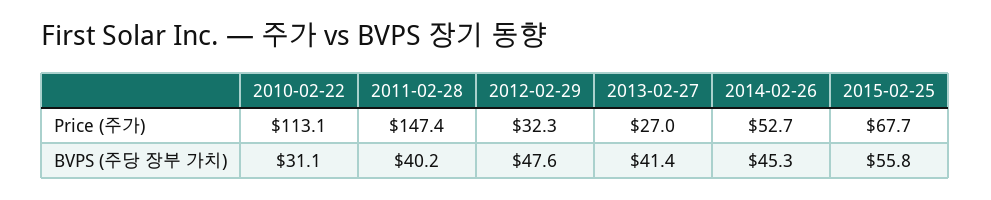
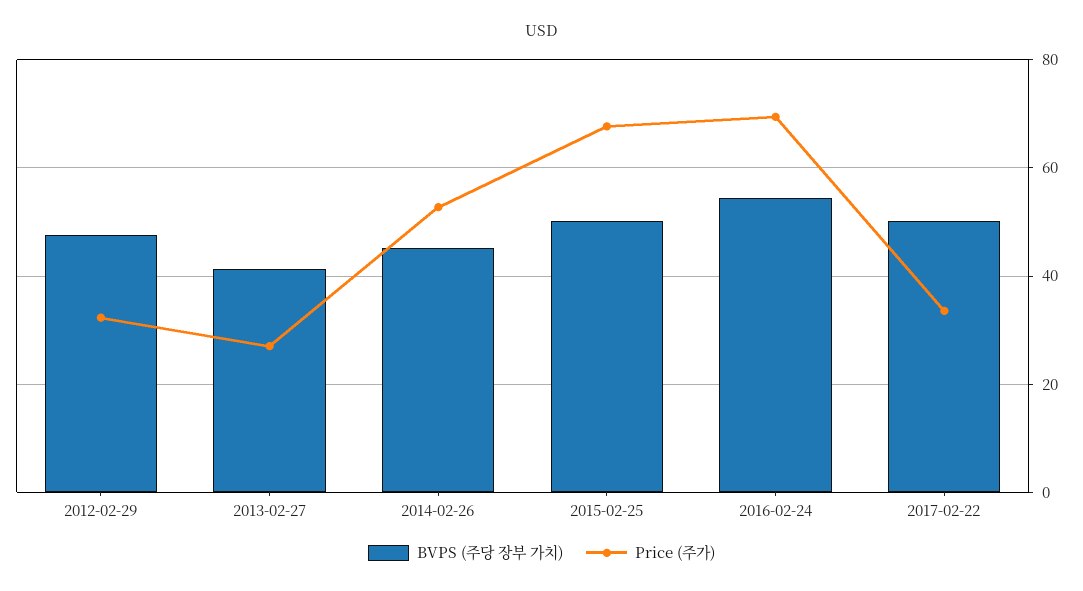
Price (주가), 2010-02-22: 113.1 -> none
Price (주가), 2011-02-28: 147.4 -> none
BVPS (주당 장부 가치), 2010-02-22: 31.1 -> none
BVPS (주당 장부 가치), 2011-02-28: 40.2 -> none
BVPS (주당 장부 가치), 2015-02-25: 55.8 -> 50
BVPS (주당 장부 가치), 2016-02-24: none -> 54
Price (주가), 2016-02-24: none -> 70
BVPS (주당 장부 가치), 2017-02-22: none -> 50
Price (주가), 2017-02-22: none -> 34

